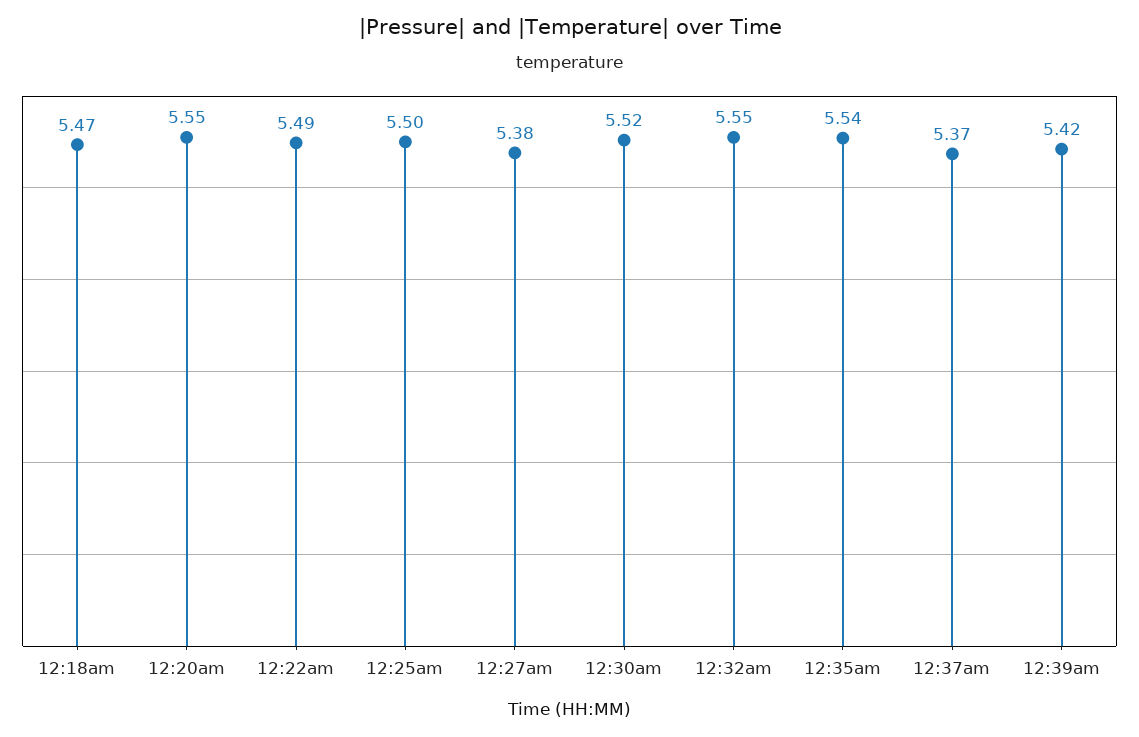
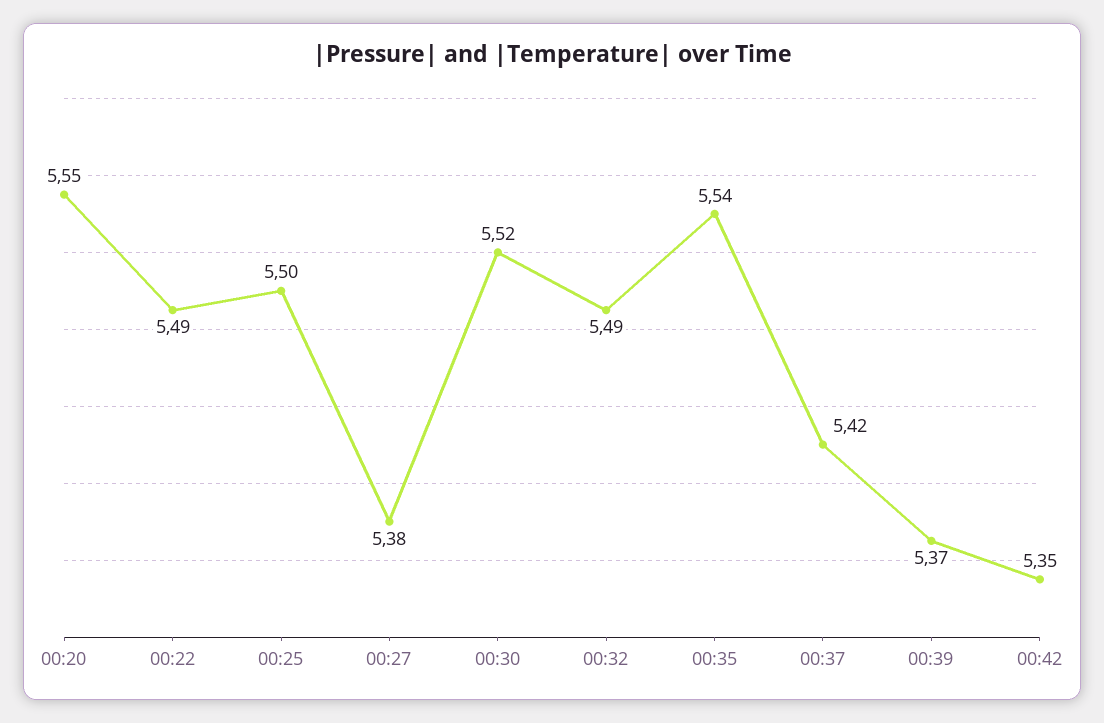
12:18am: 5.47 -> none
12:32am: 5.55 -> 5.49
12:37am: 5.37 -> 5.42
12:39am: 5.42 -> 5.37
00:42: none -> 5.35

